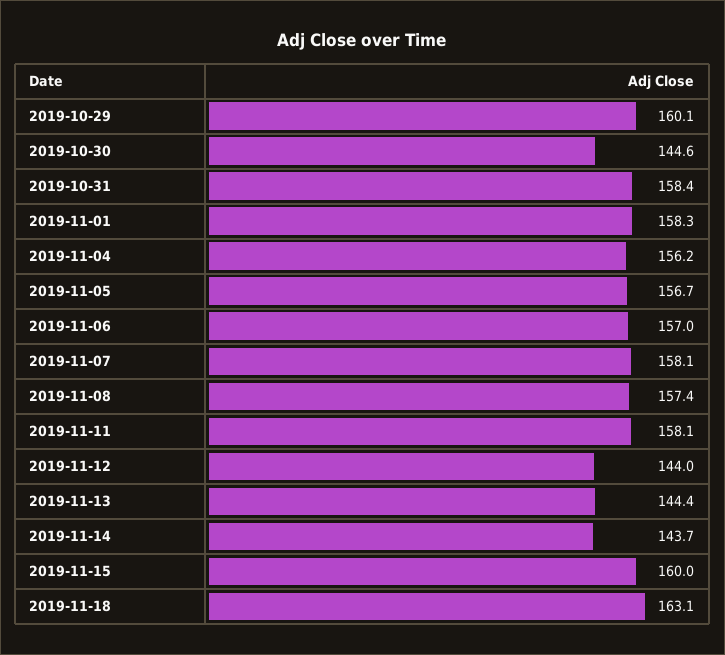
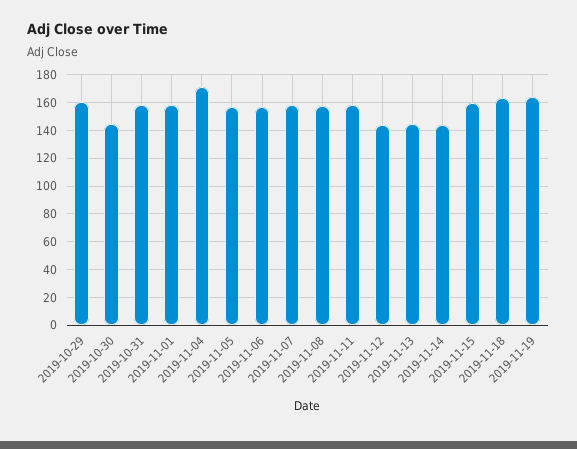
2019-11-04: 156.2 -> 170
2019-11-19: none -> 165

